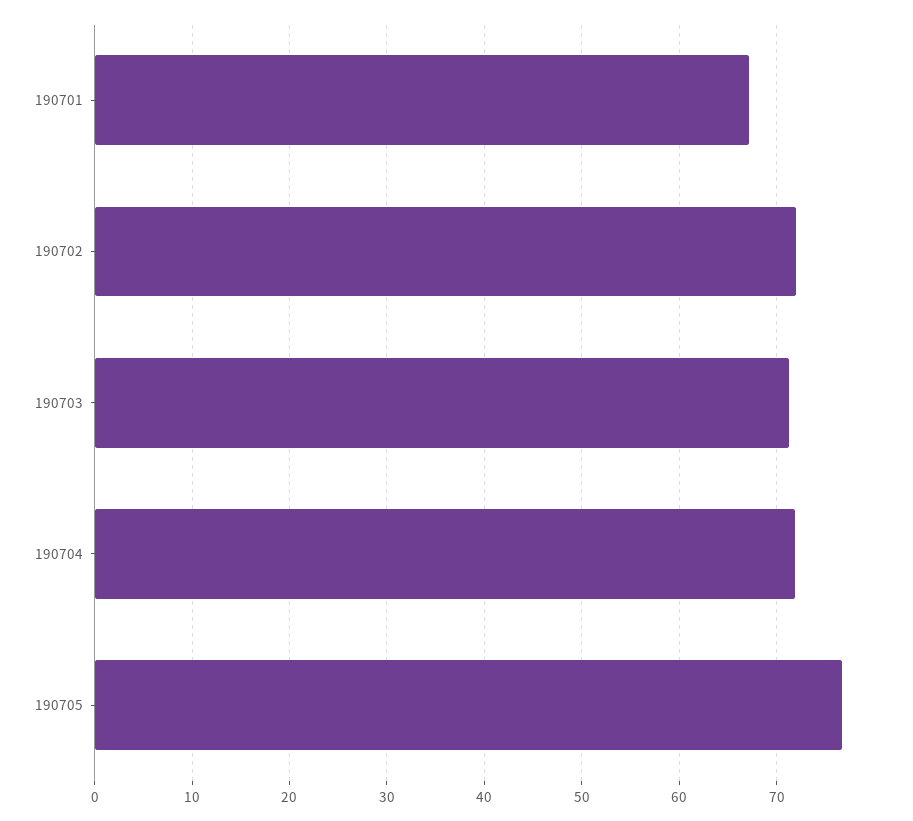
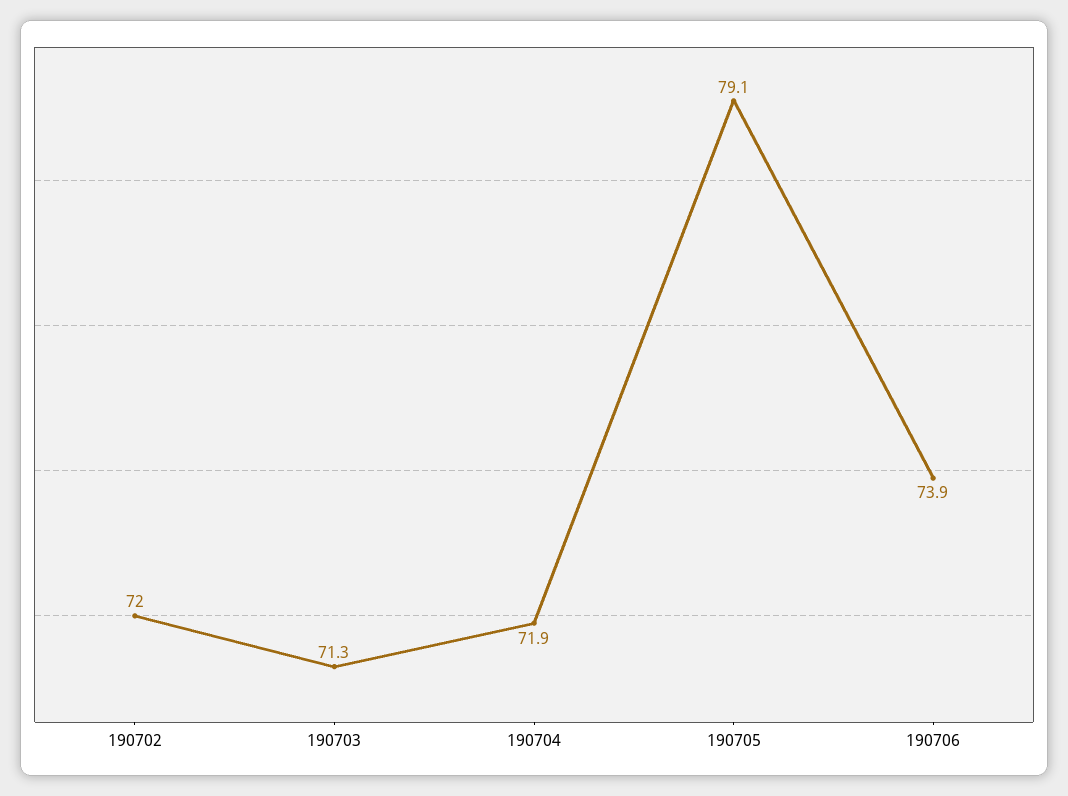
190701: 67 -> none
190705: 77 -> 79.1
190706: none -> 73.9

